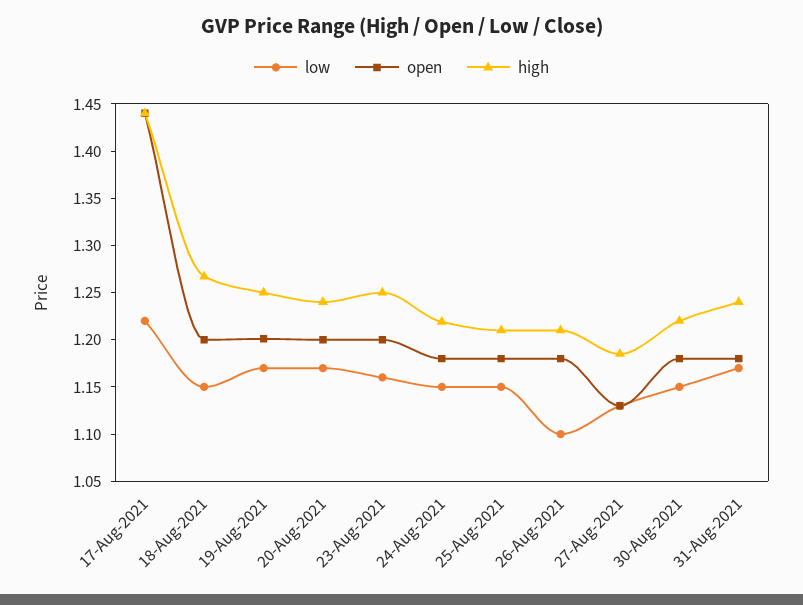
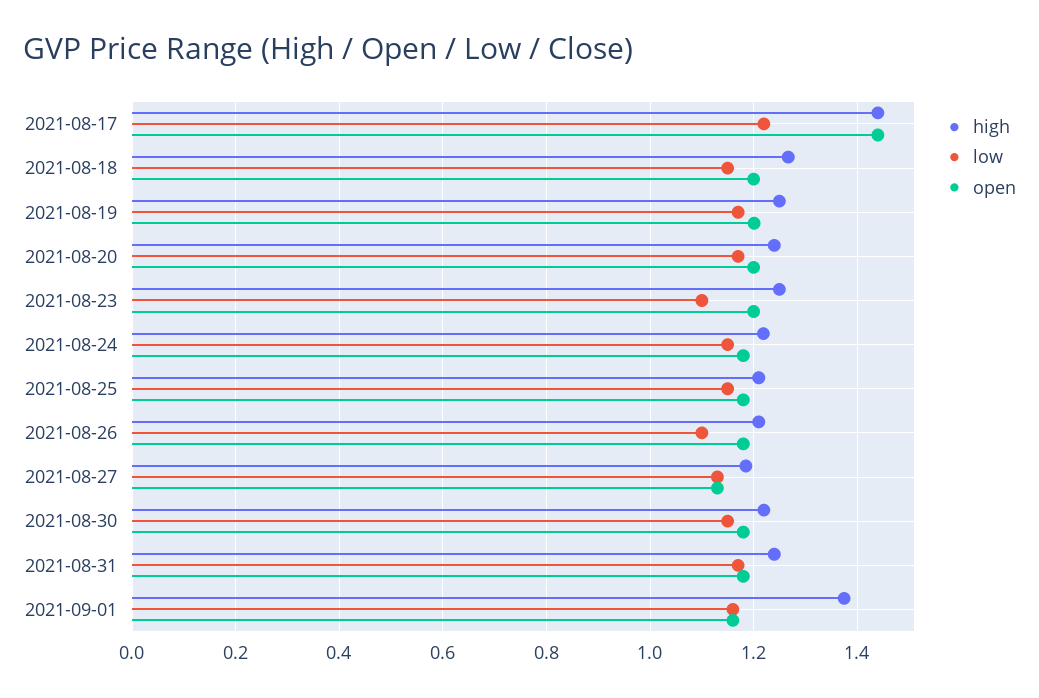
low, 23-Aug-2021: 1.16 -> 1.1
high, 2021-09-01: none -> 1.38
low, 2021-09-01: none -> 1.16
open, 2021-09-01: none -> 1.16

